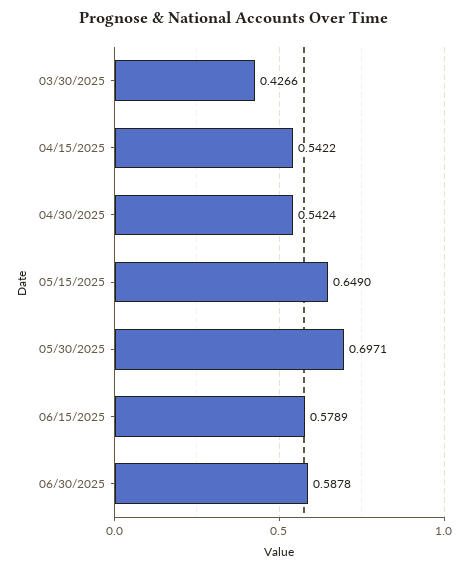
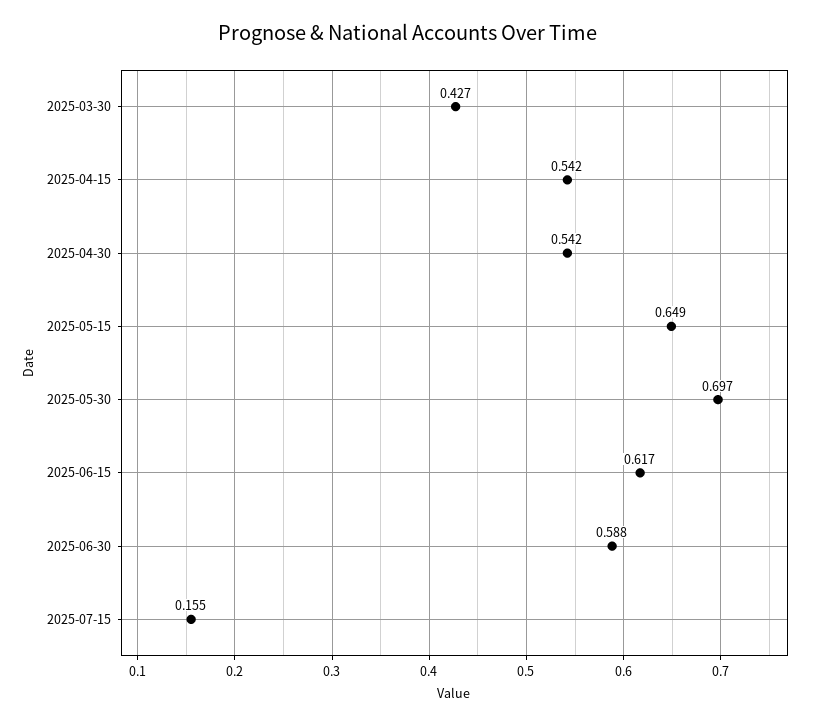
06/15/2025: 0.5789 -> 0.617
2025-07-15: none -> 0.155

